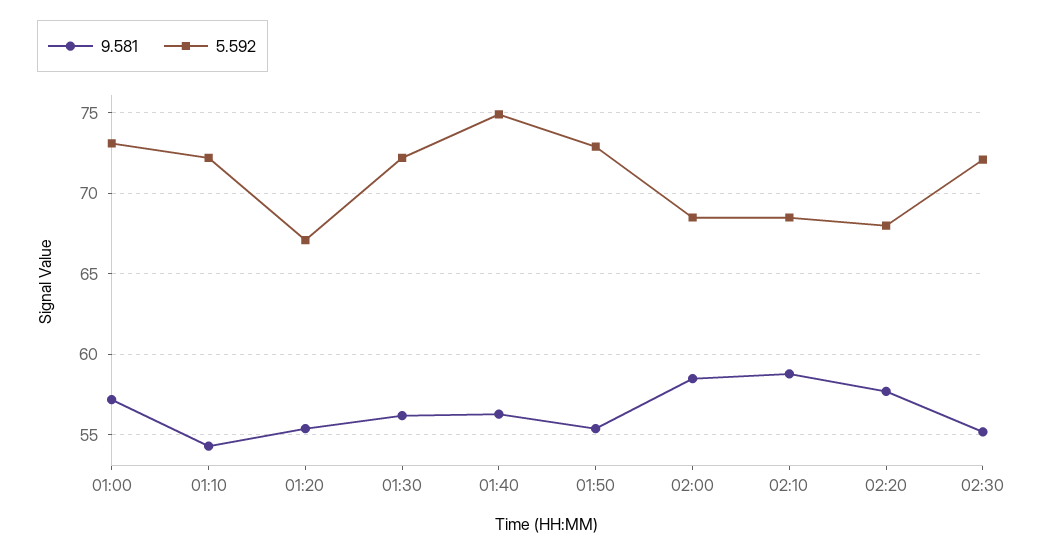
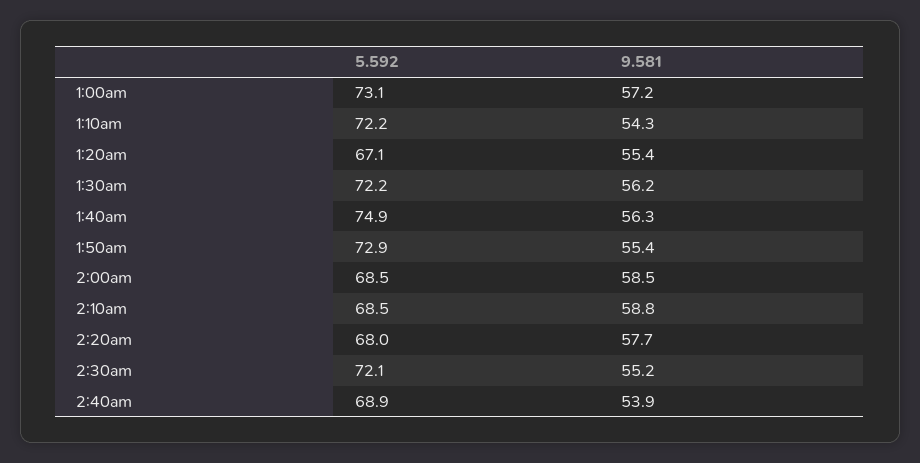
5.592, 2:40am: none -> 68.9
9.581, 2:40am: none -> 53.9

